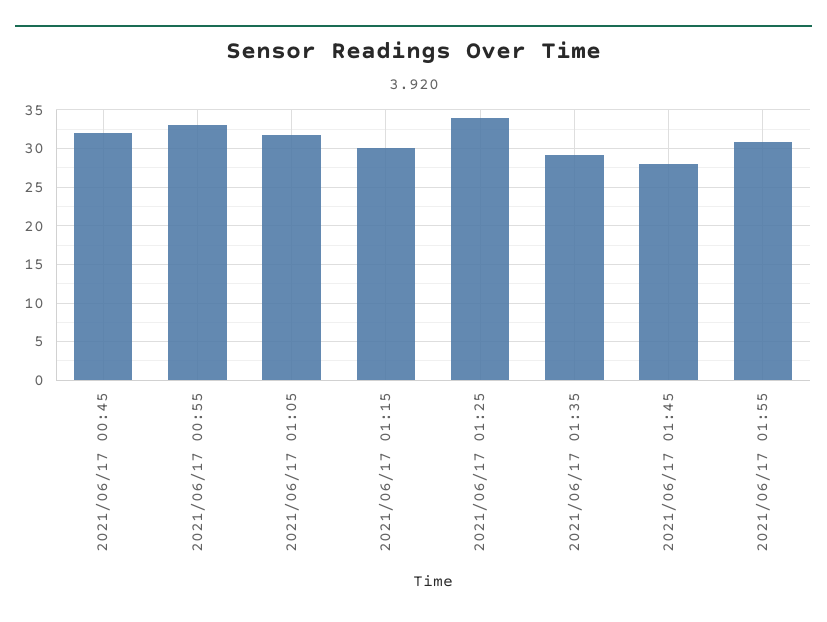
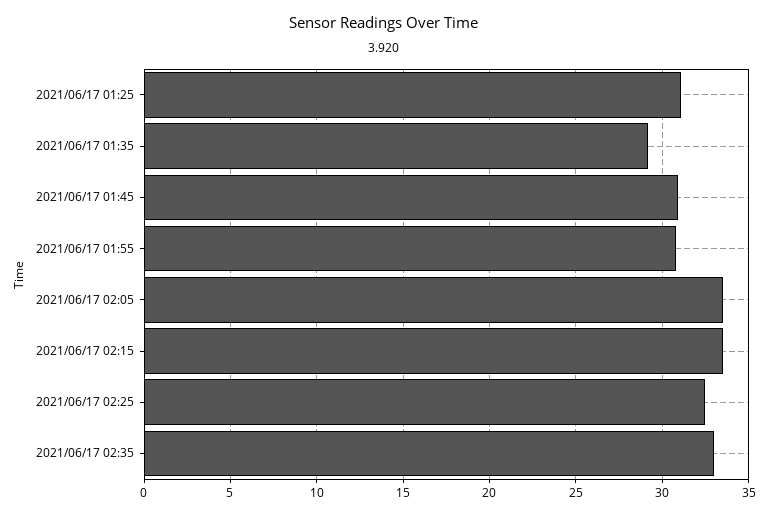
2021/06/17 00:45: 32 -> none
2021/06/17 00:55: 33 -> none
2021/06/17 01:05: 32 -> none
2021/06/17 01:15: 30 -> none
2021/06/17 01:25: 34 -> 31
2021/06/17 01:45: 28 -> 31
2021/06/17 02:05: none -> 33.5
2021/06/17 02:15: none -> 33.5
2021/06/17 02:25: none -> 32.5
2021/06/17 02:35: none -> 33

